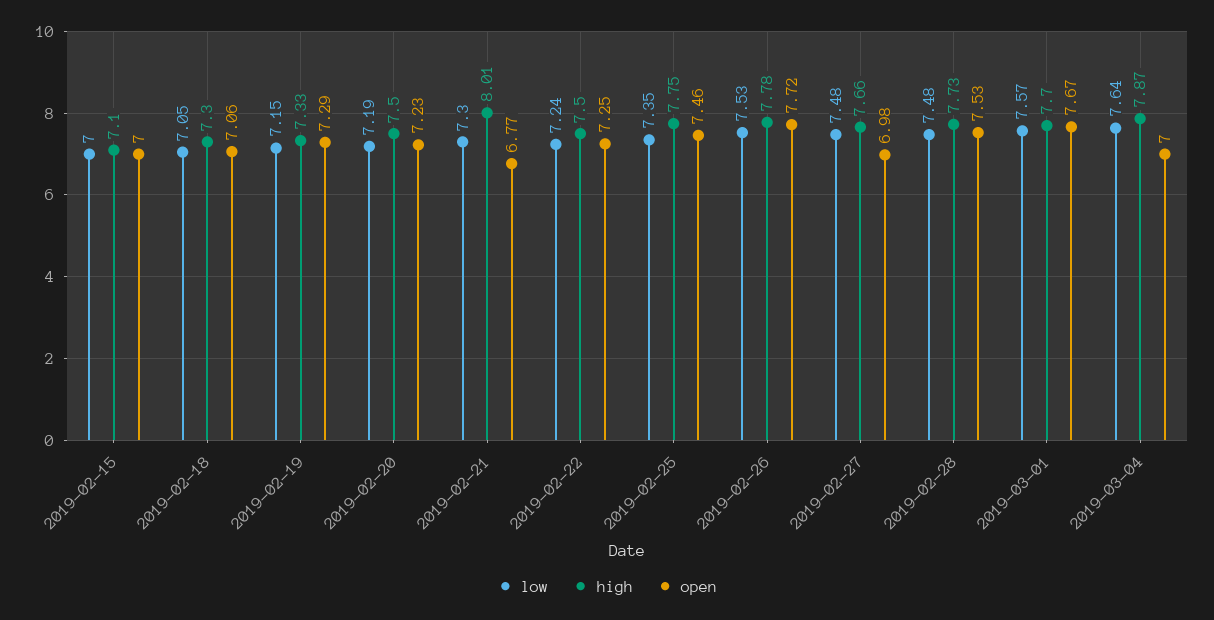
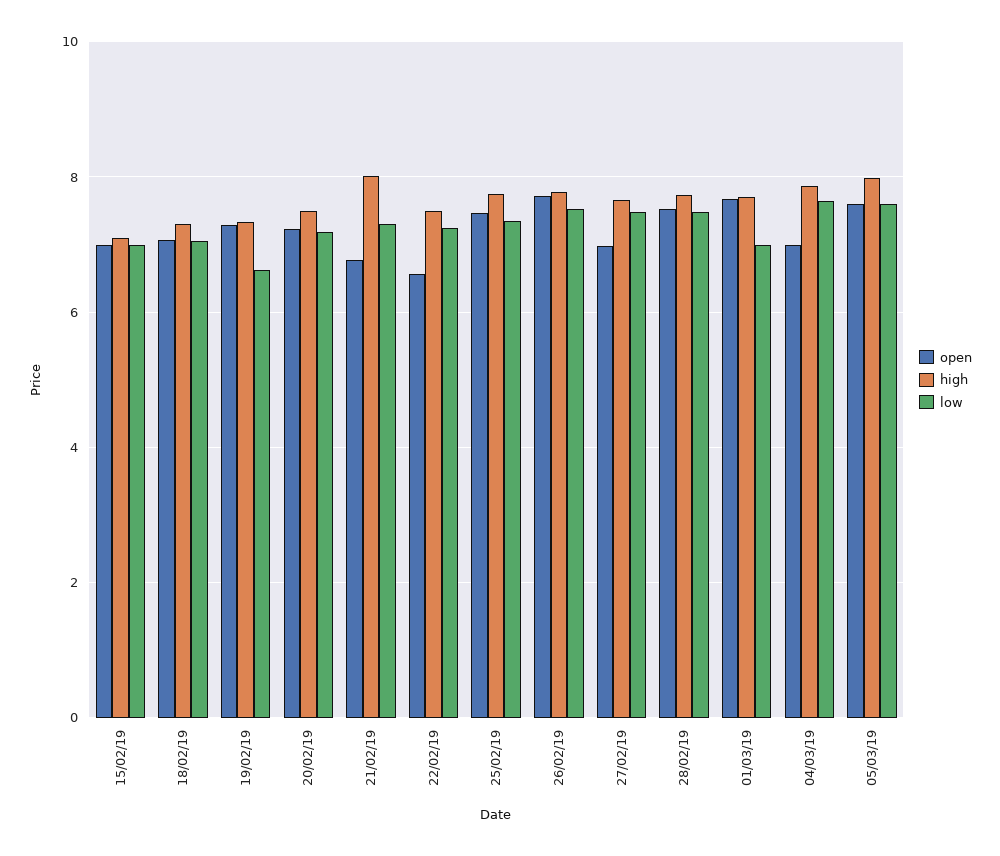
low, 2019-02-19: 7.15 -> 6.6
open, 2019-02-22: 7.25 -> 6.6
low, 2019-03-01: 7.57 -> 7
open, 05/03/19: none -> 7.6
high, 05/03/19: none -> 8
low, 05/03/19: none -> 7.6

